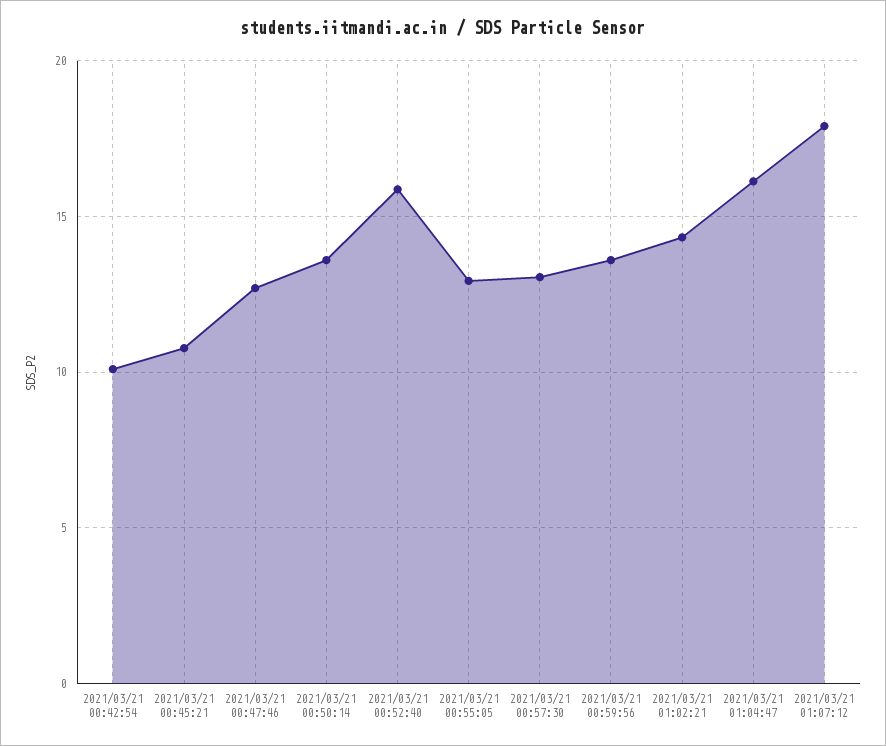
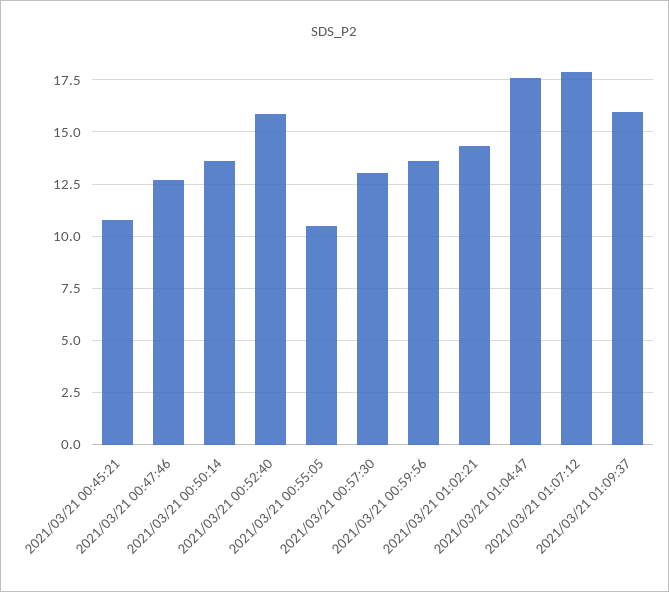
2021/03/21 00:42:54: 10 -> none
2021/03/21 00:55:05: 13 -> 10.5
2021/03/21 01:04:47: 16 -> 17.5
2021/03/21 01:09:37: none -> 16

